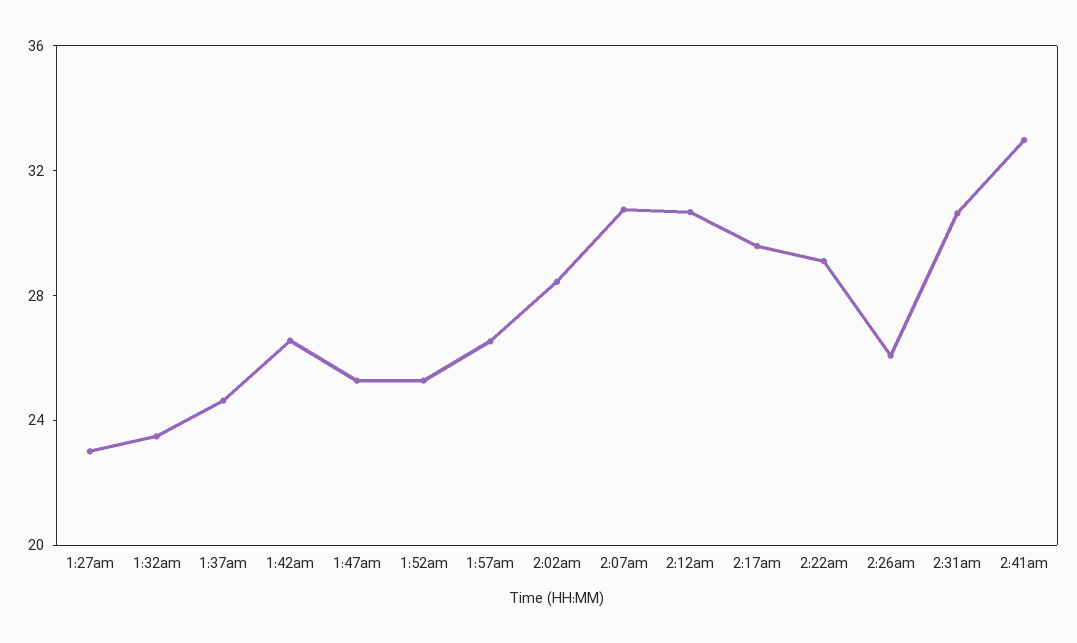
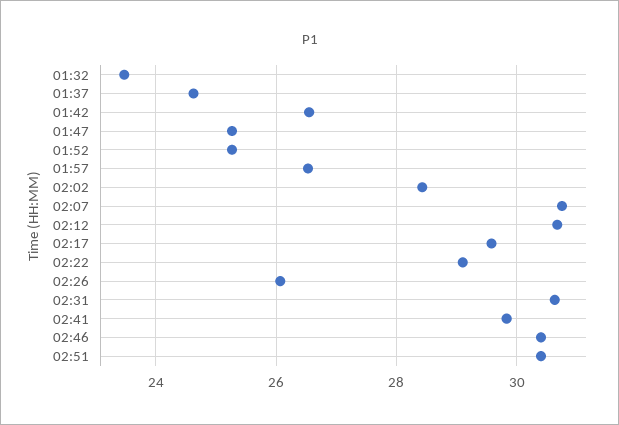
1:27am: 23 -> none
2:41am: 33 -> 29.8
02:46: none -> 30.4
02:51: none -> 30.4

